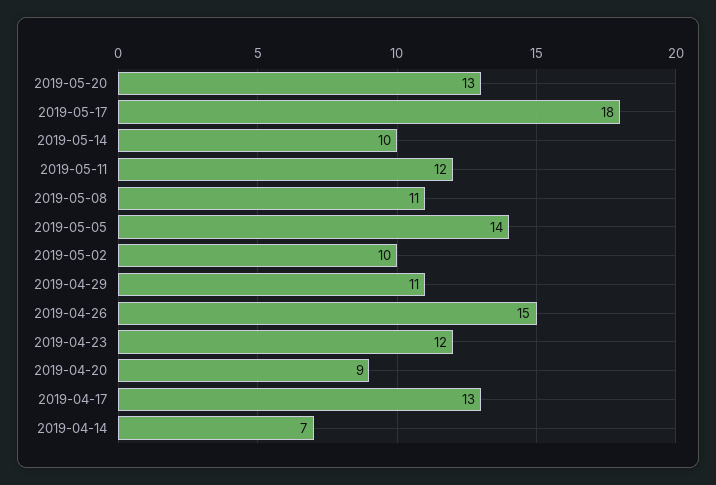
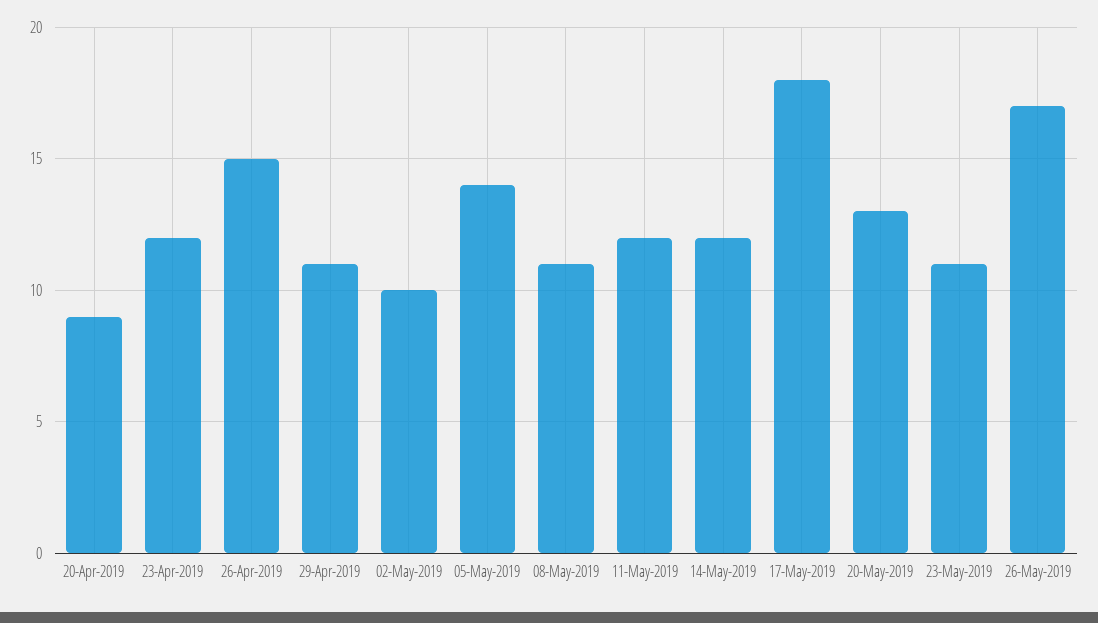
2019-05-14: 10 -> 12
2019-04-17: 13 -> none
2019-04-14: 7 -> none
23-May-2019: none -> 11
26-May-2019: none -> 17

